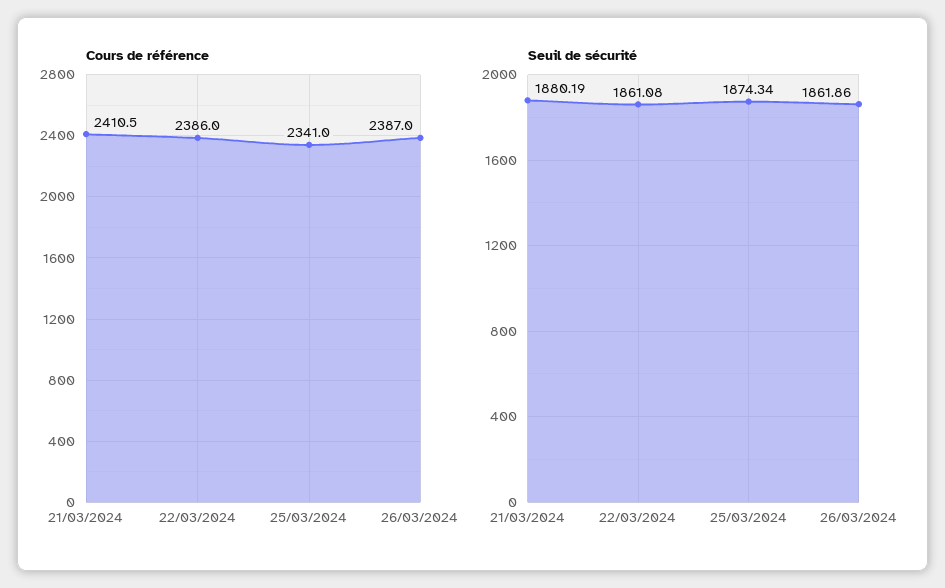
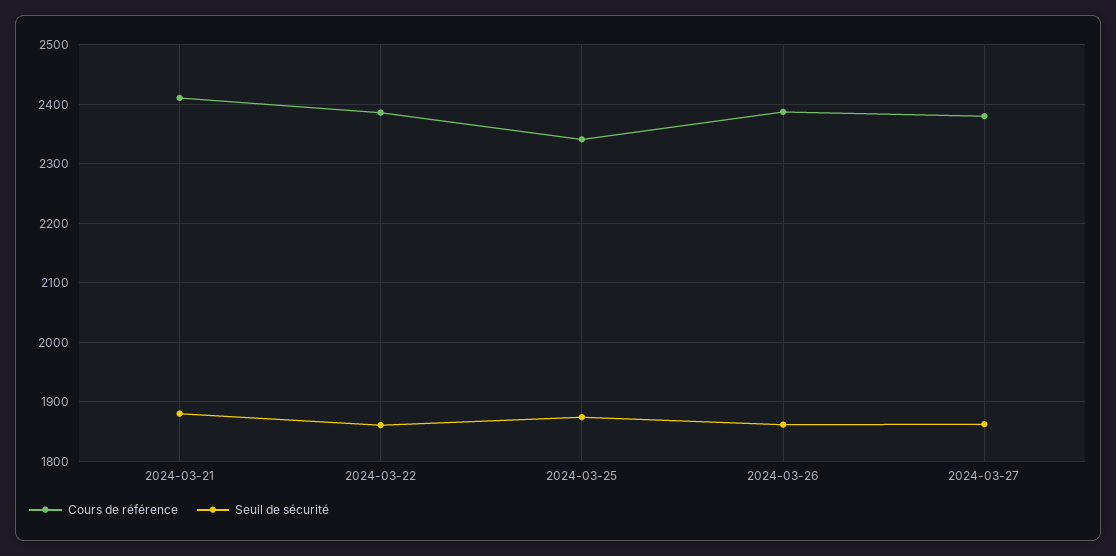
Cours de référence, 2024-03-27: none -> 2380
Seuil de sécurité, 2024-03-27: none -> 1860

